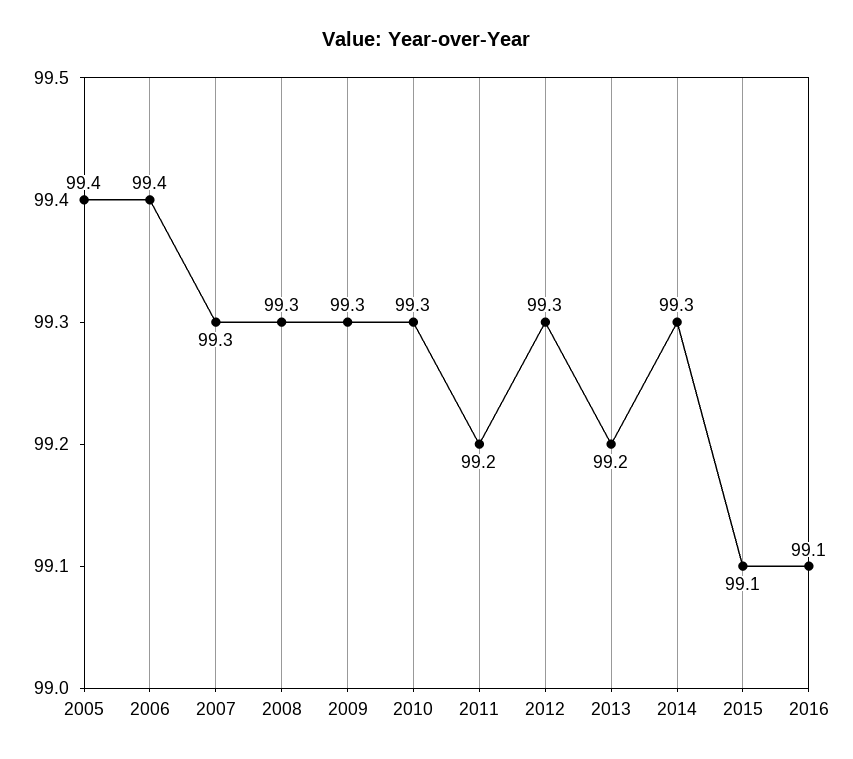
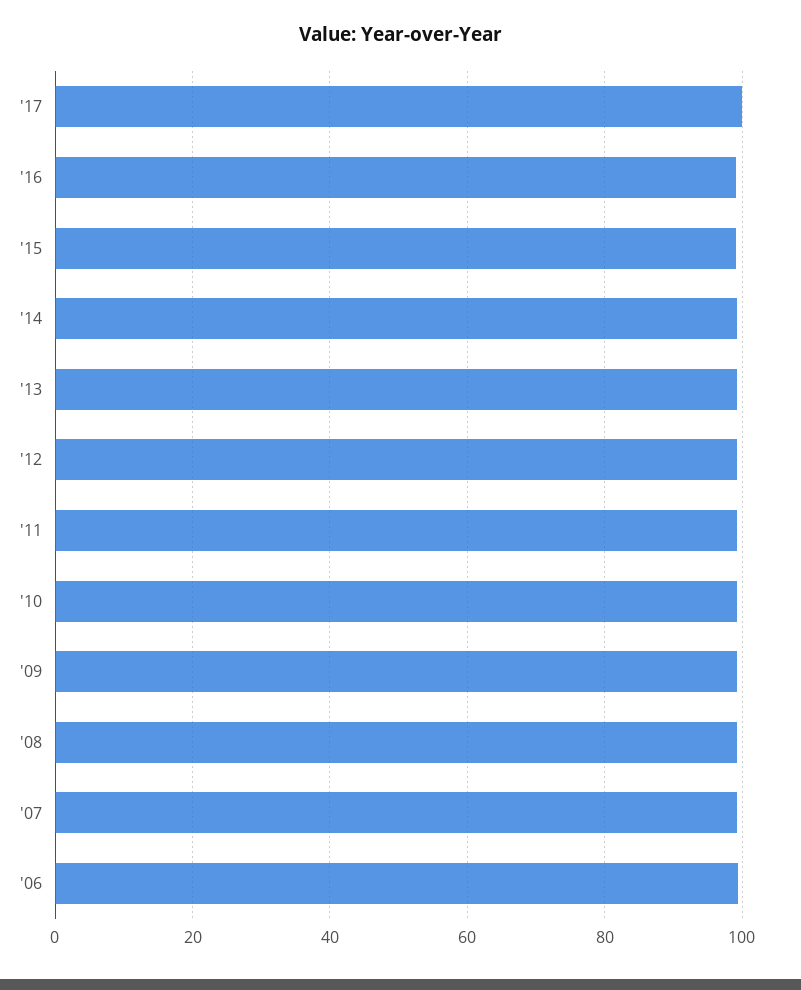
2005: 99.4 -> none
'17: none -> 100

